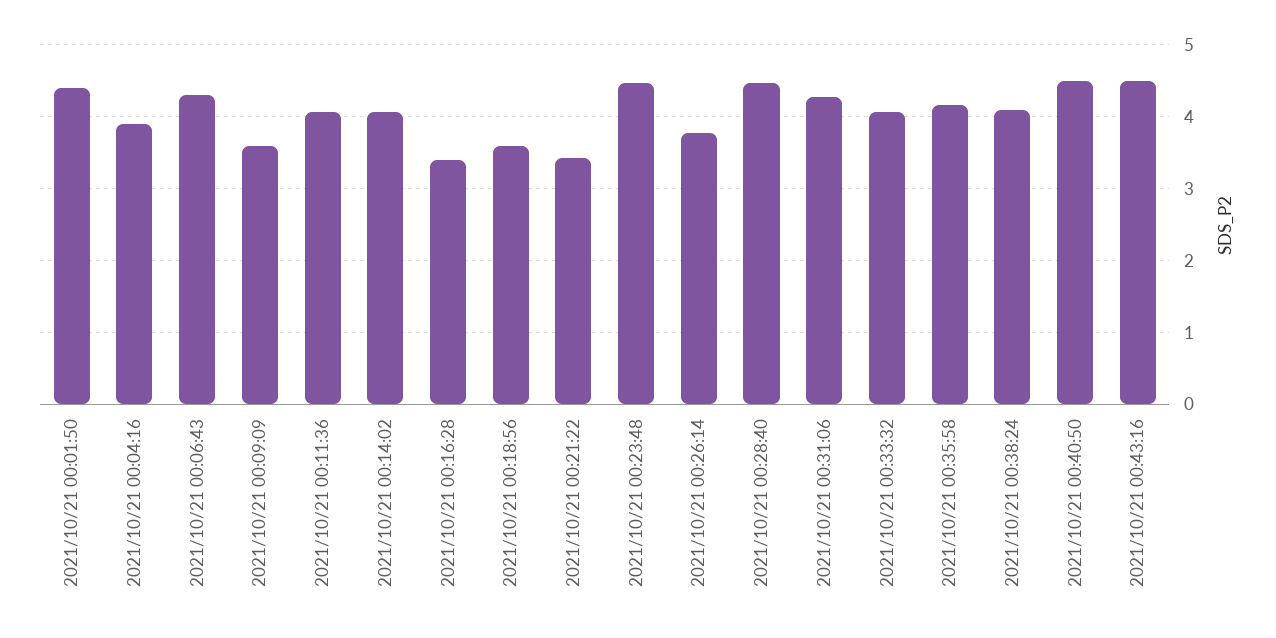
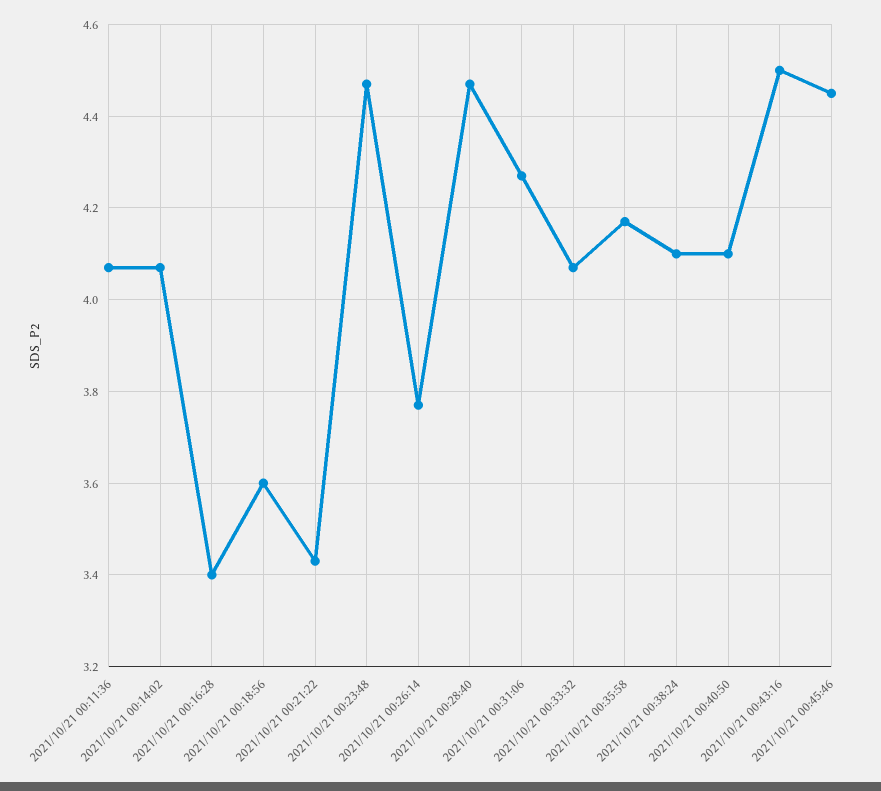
2021/10/21 00:01:50: 4.4 -> none
2021/10/21 00:04:16: 3.9 -> none
2021/10/21 00:06:43: 4.3 -> none
2021/10/21 00:09:09: 3.6 -> none
2021/10/21 00:40:50: 4.5 -> 4.1
2021/10/21 00:45:46: none -> 4.45

